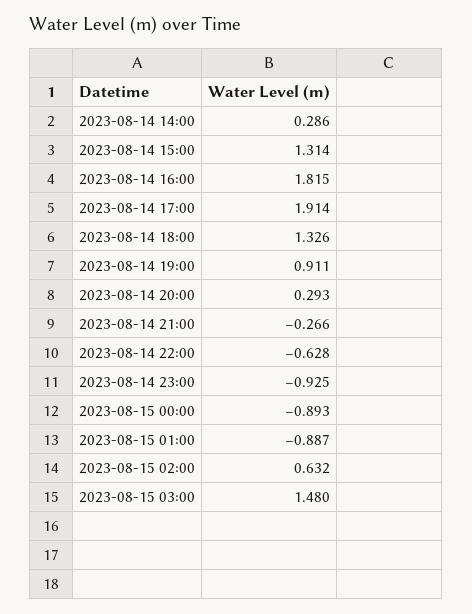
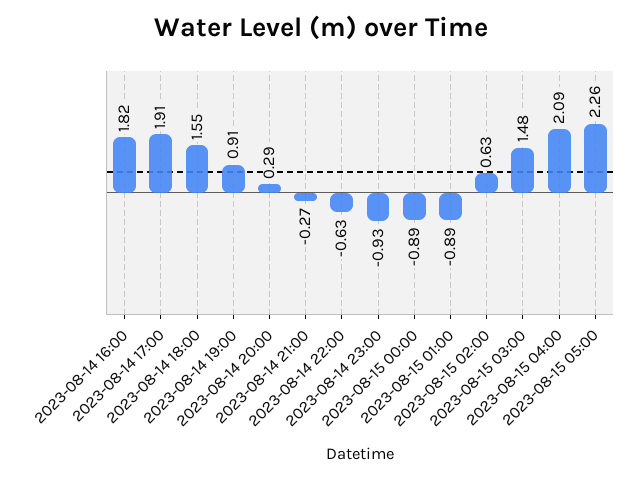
2023-08-14 14:00: 0.286 -> none
2023-08-14 15:00: 1.314 -> none
2023-08-14 18:00: 1.326 -> 1.55
2023-08-15 04:00: none -> 2.09
2023-08-15 05:00: none -> 2.26

